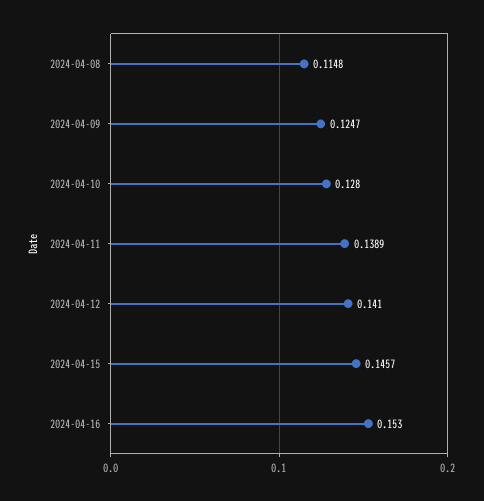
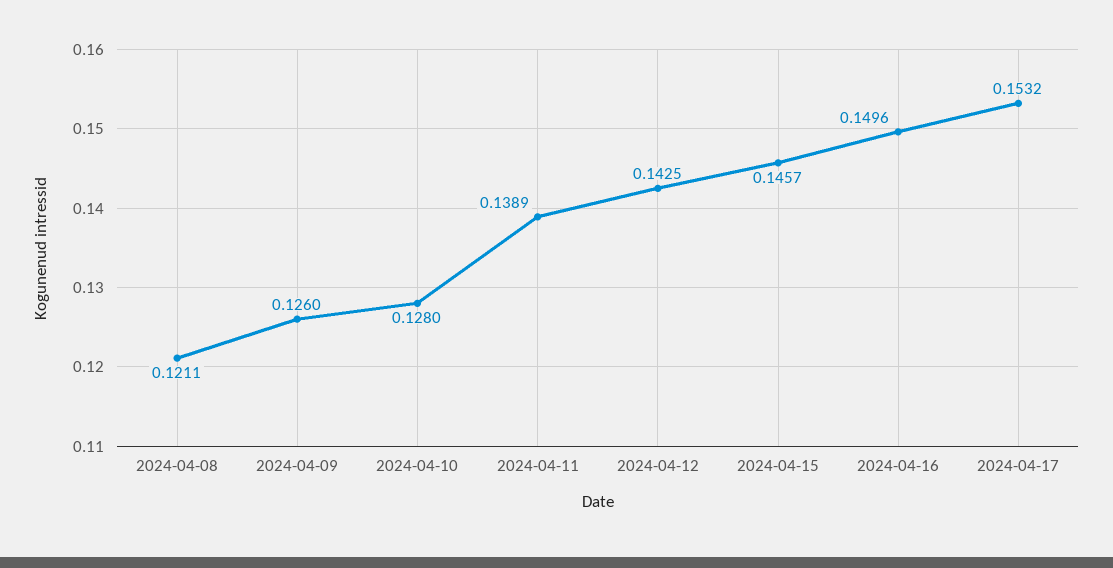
2024-04-08: 0.1148 -> 0.1211
2024-04-09: 0.1247 -> 0.126
2024-04-12: 0.141 -> 0.1425
2024-04-16: 0.153 -> 0.1496
2024-04-17: none -> 0.1532

